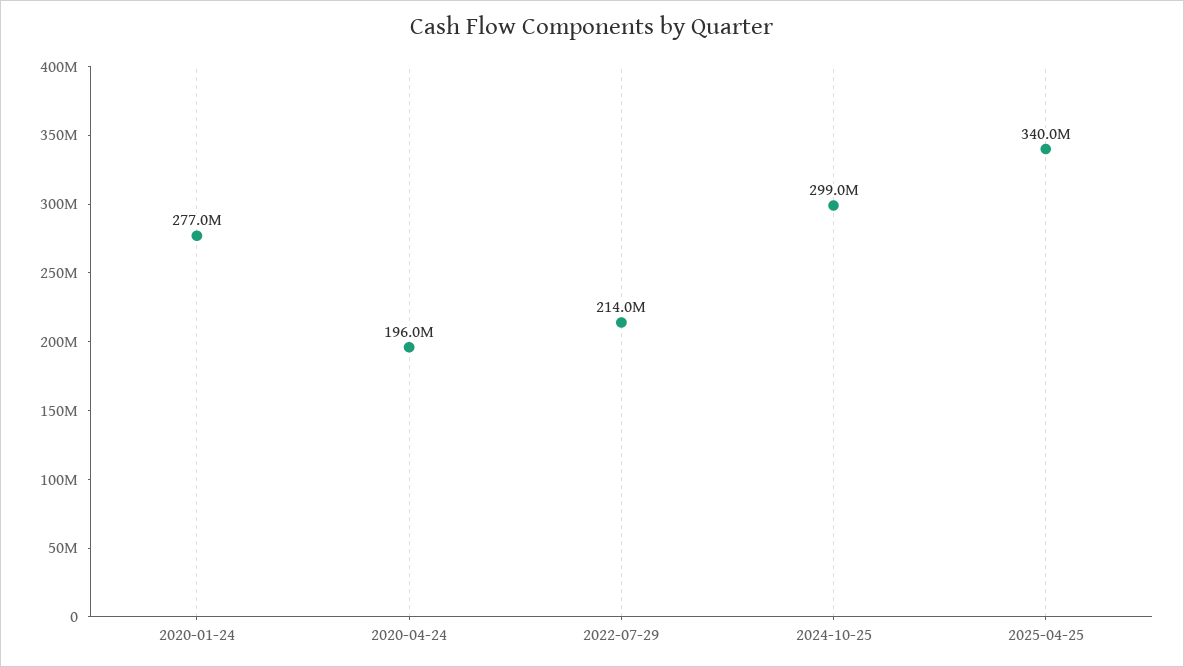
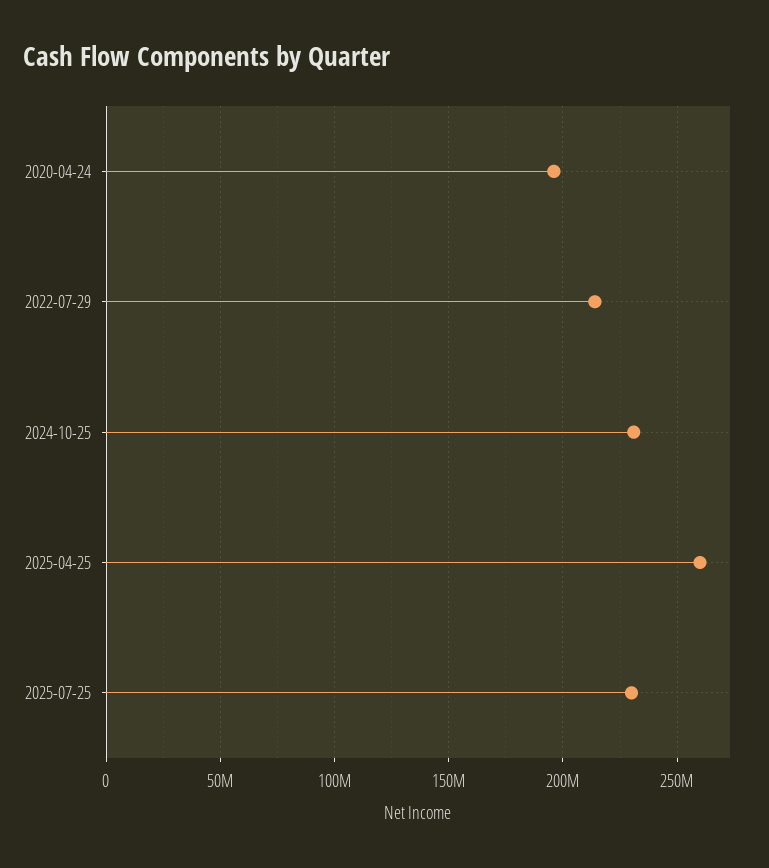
2020-01-24: 277000000 -> none
2024-10-25: 299000000 -> 230000000
2025-04-25: 340000000 -> 260000000
2025-07-25: none -> 230000000

